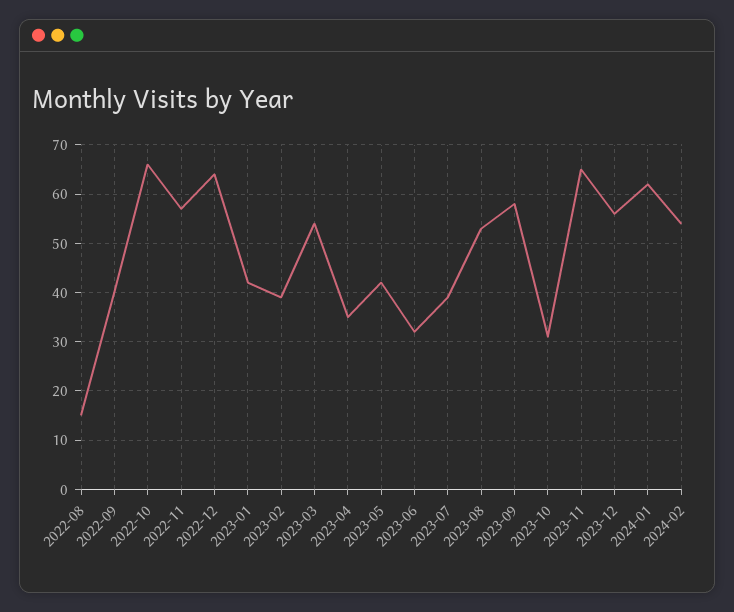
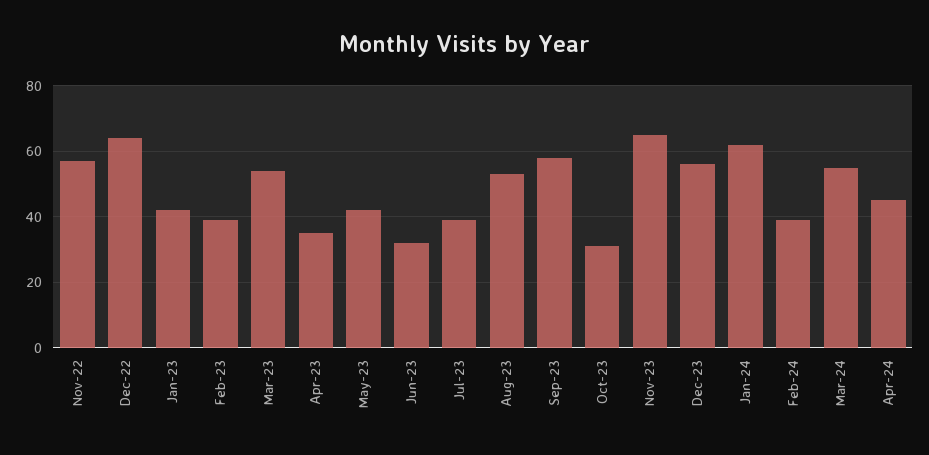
2022-08: 15 -> none
2022-09: 40 -> none
2022-10: 65 -> none
2024-02: 55 -> 40
Mar-24: none -> 55
Apr-24: none -> 45

